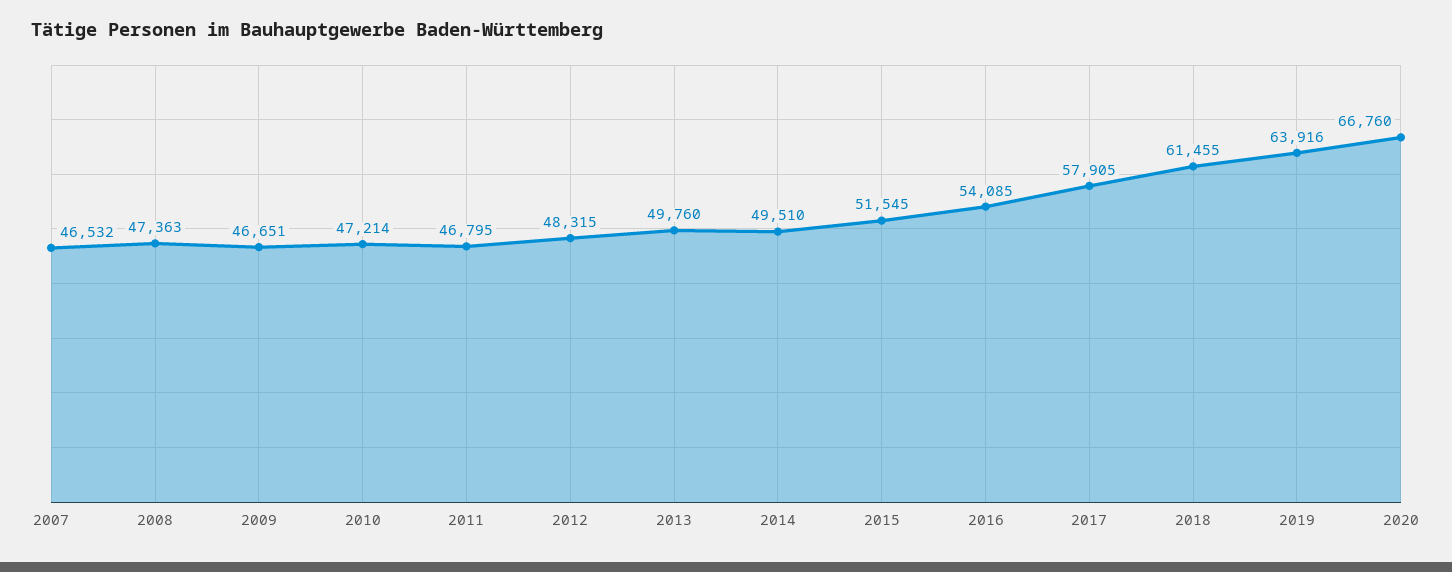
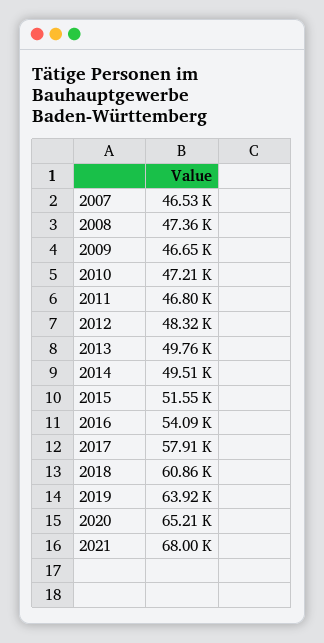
2018: 61455 -> 60860
2020: 66760 -> 65210
2021: none -> 68000

